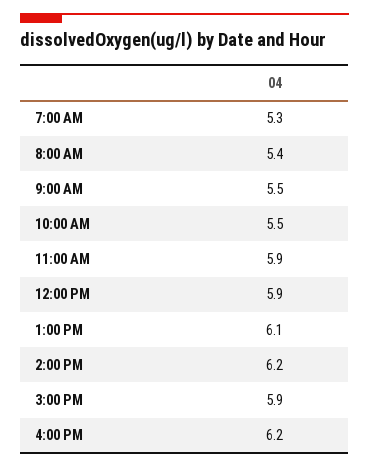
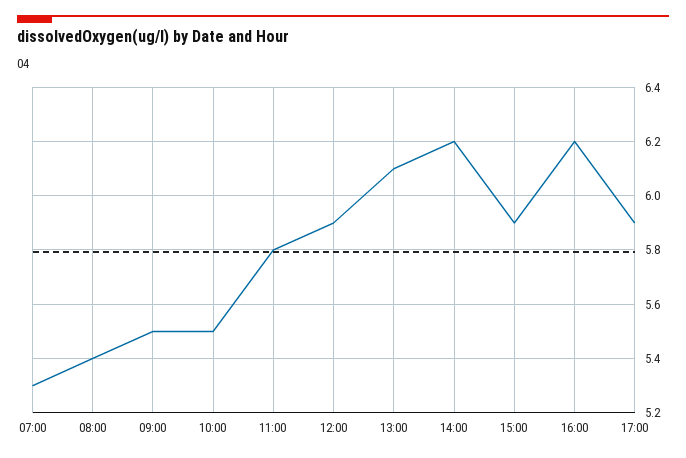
11:00 AM: 5.9 -> 5.8
17:00: none -> 5.9

